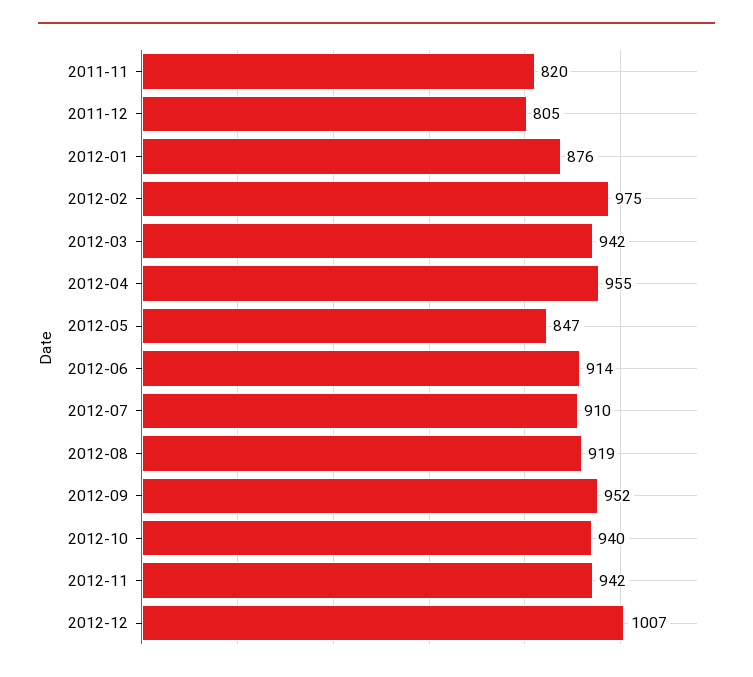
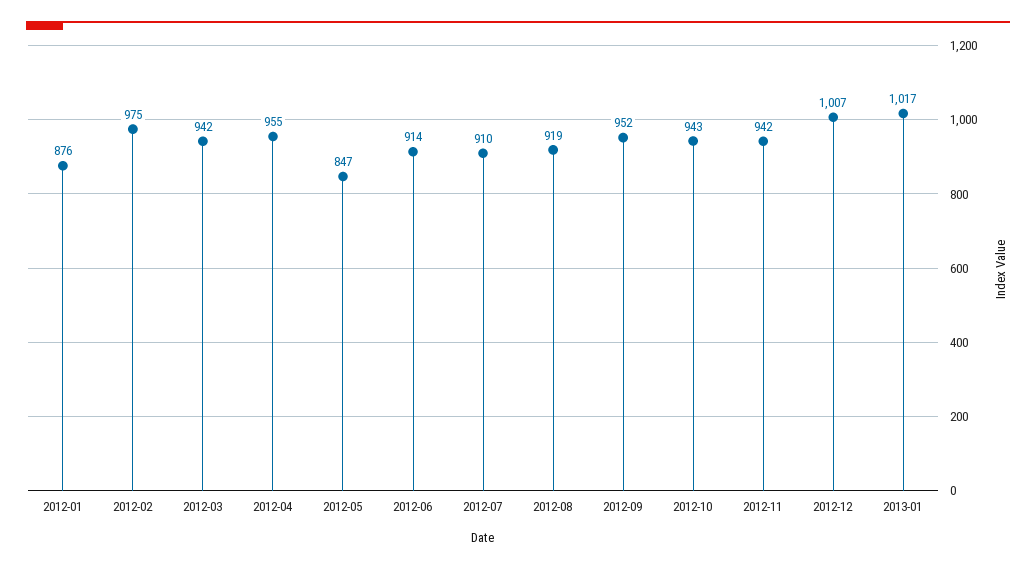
2011-11: 820 -> none
2011-12: 805 -> none
2012-10: 940 -> 943
2013-01: none -> 1017

